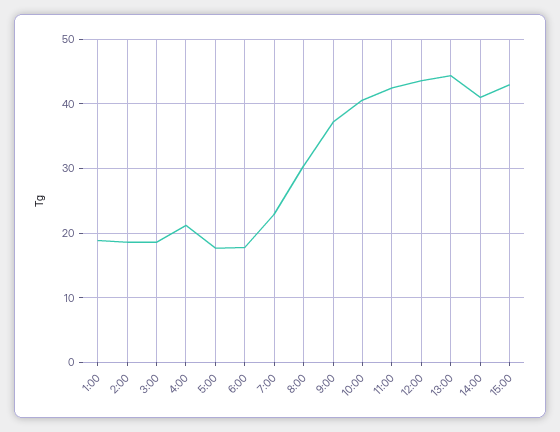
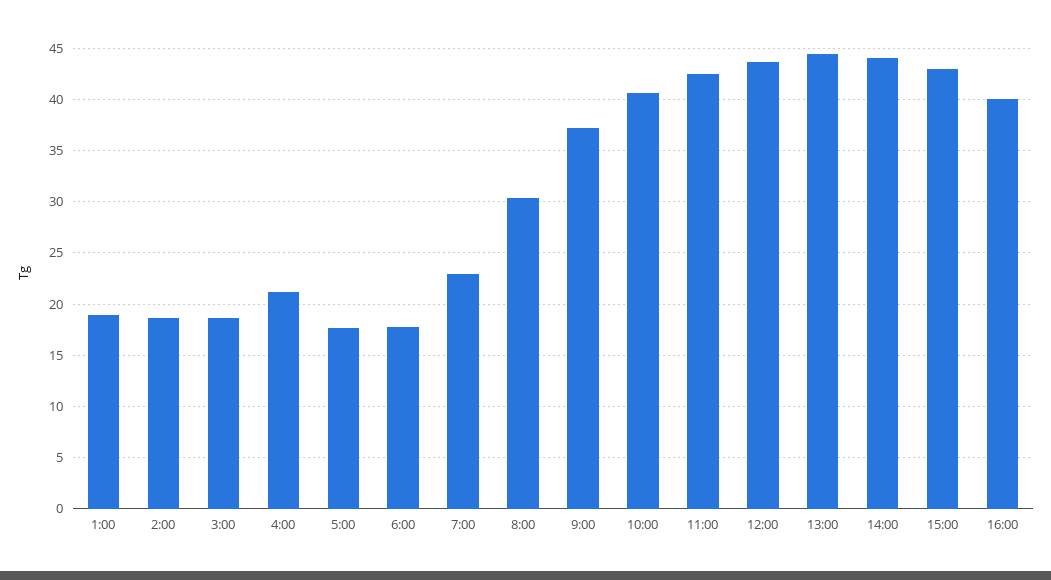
14:00: 41 -> 44
16:00: none -> 40

